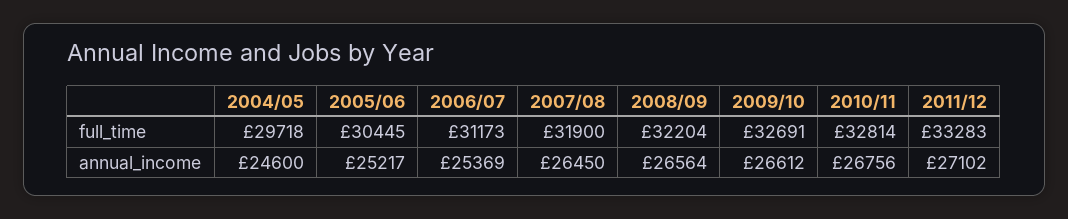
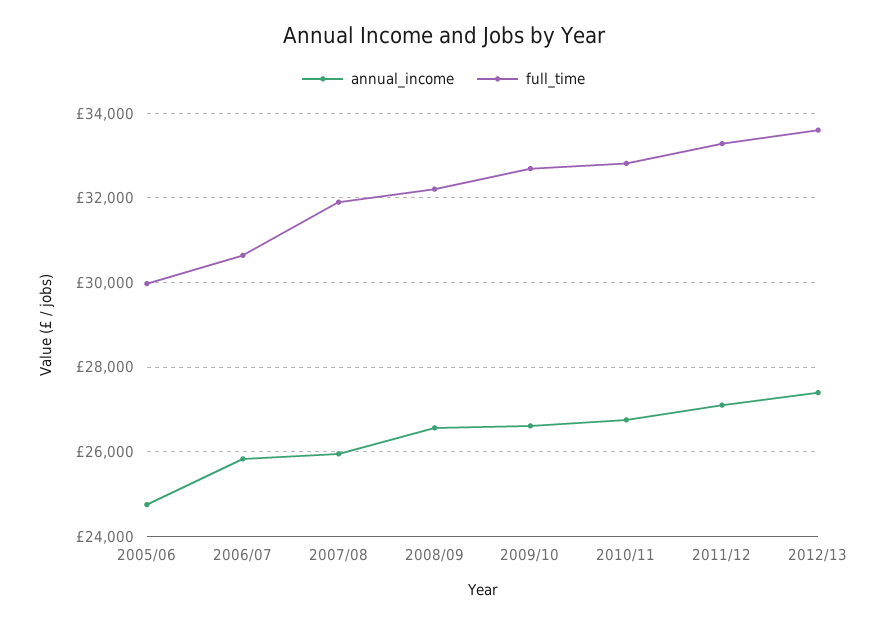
full_time, 2004/05: 29718 -> none
full_time, 2005/06: 30445 -> 30000
full_time, 2006/07: 31173 -> 30600
annual_income, 2004/05: 24600 -> none
annual_income, 2005/06: 25217 -> 24800
annual_income, 2006/07: 25369 -> 25800
annual_income, 2007/08: 26450 -> 26000
annual_income, 2012/13: none -> 27400
full_time, 2012/13: none -> 33600

